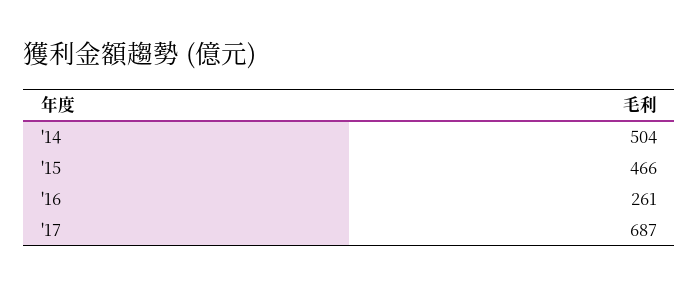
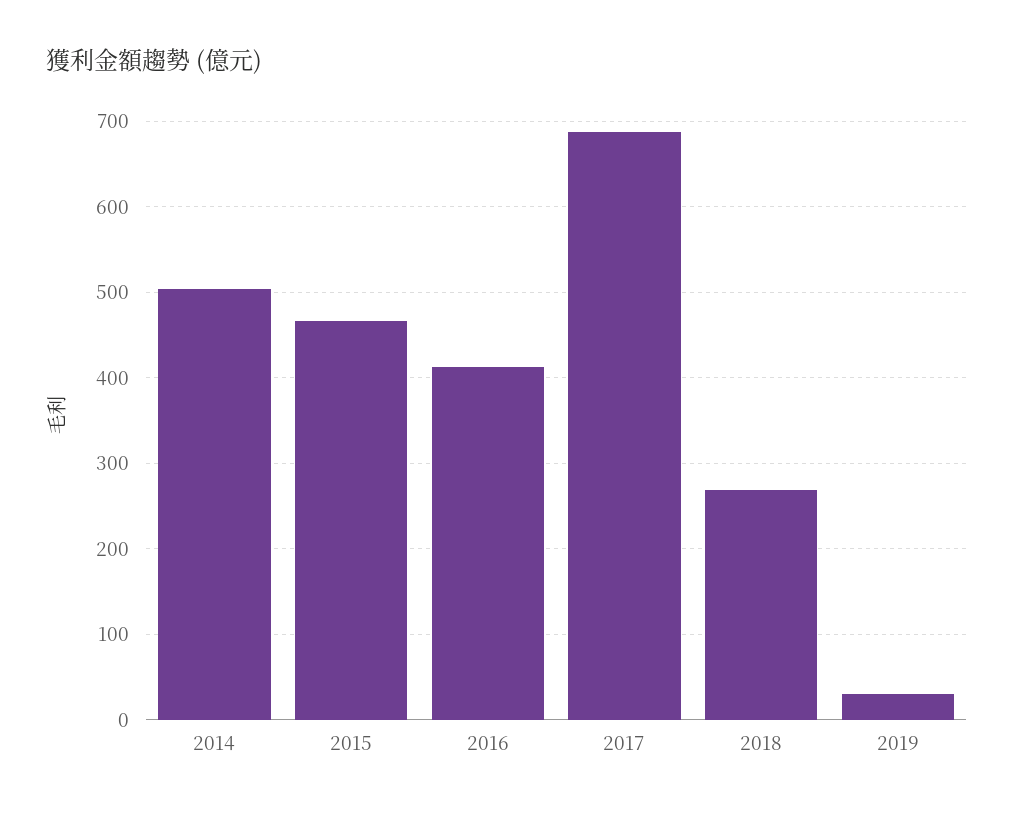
'16: 261 -> 410
2018: none -> 270
2019: none -> 30

